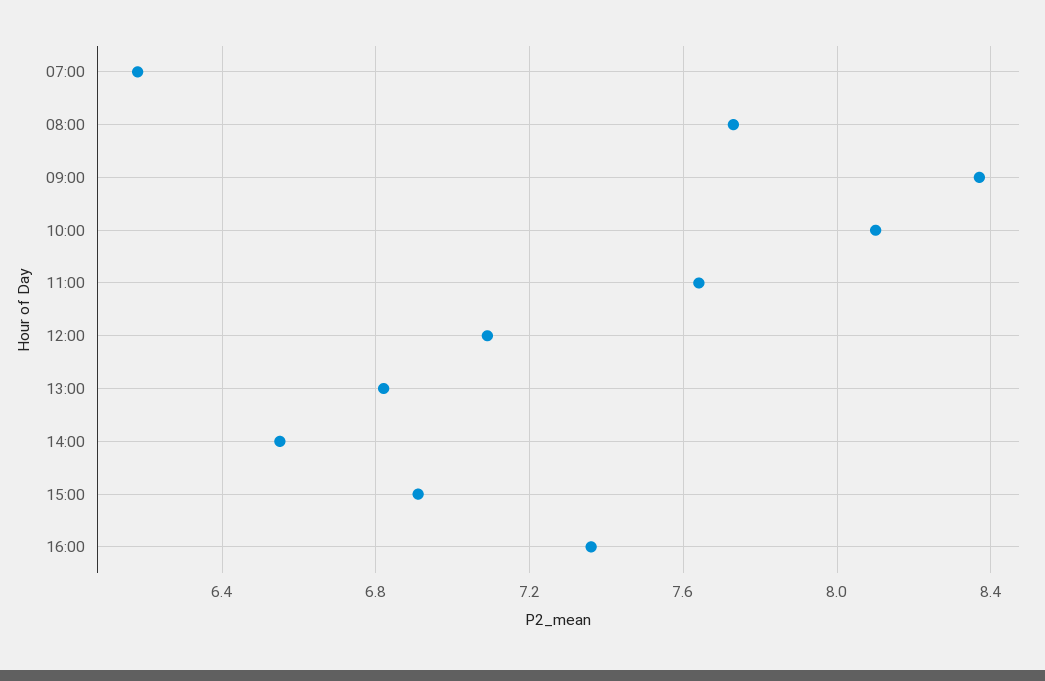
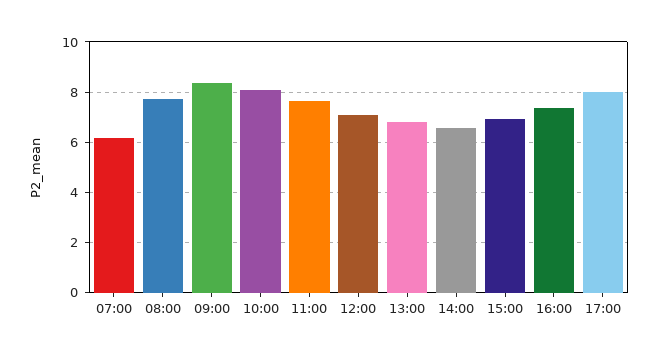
17:00: none -> 8

